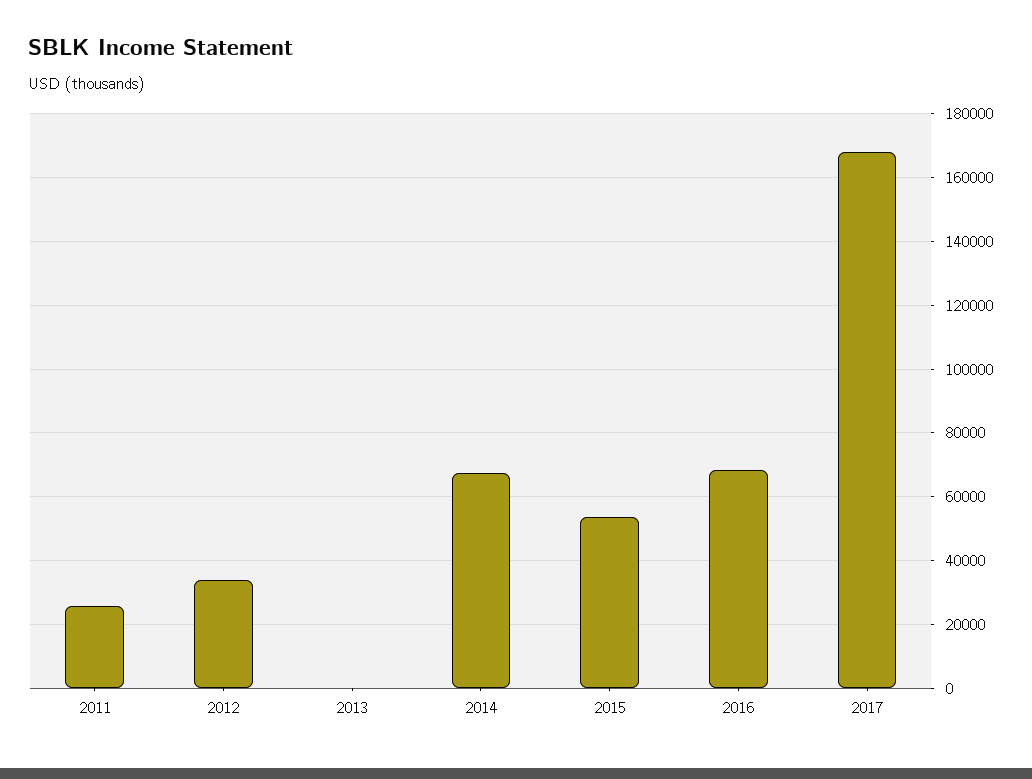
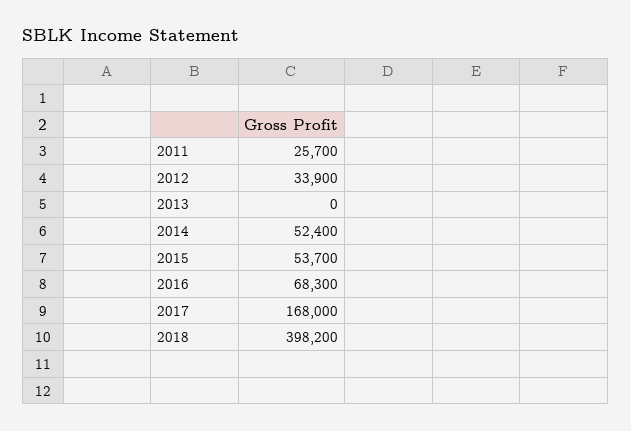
2014: 68000 -> 52400
2018: none -> 398200

